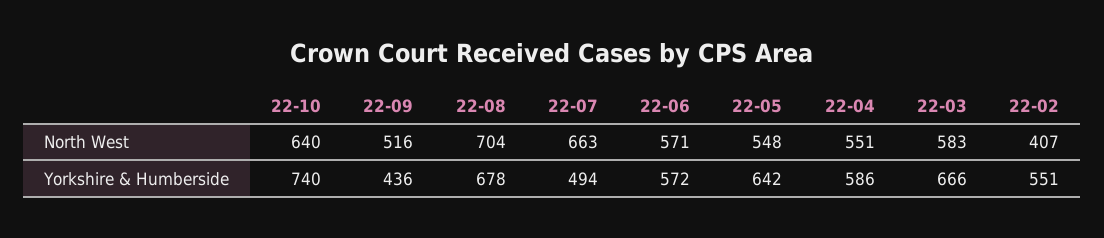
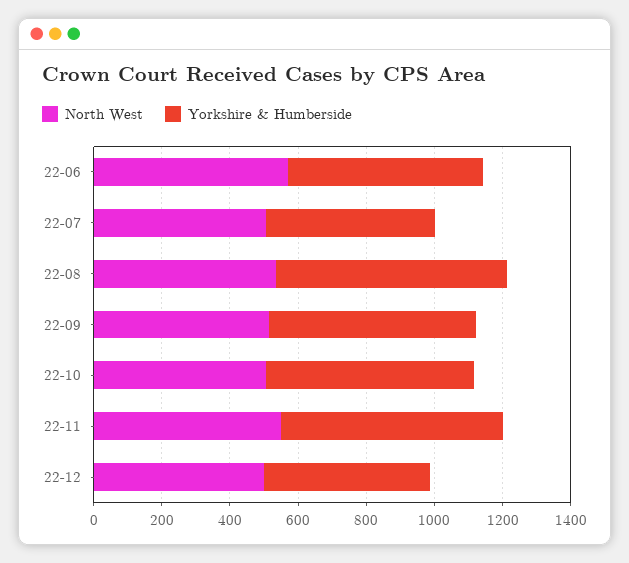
North West, 22-10: 640 -> 500
North West, 22-08: 704 -> 550
North West, 22-07: 663 -> 500
North West, 22-05: 548 -> none
North West, 22-04: 551 -> none
North West, 22-03: 583 -> none
North West, 22-02: 407 -> none
Yorkshire & Humberside, 22-10: 740 -> 600
Yorkshire & Humberside, 22-09: 436 -> 600
Yorkshire & Humberside, 22-05: 642 -> none
Yorkshire & Humberside, 22-04: 586 -> none
Yorkshire & Humberside, 22-03: 666 -> none
Yorkshire & Humberside, 22-02: 551 -> none
North West, 22-11: none -> 550
Yorkshire & Humberside, 22-11: none -> 650
North West, 22-12: none -> 500
Yorkshire & Humberside, 22-12: none -> 500

